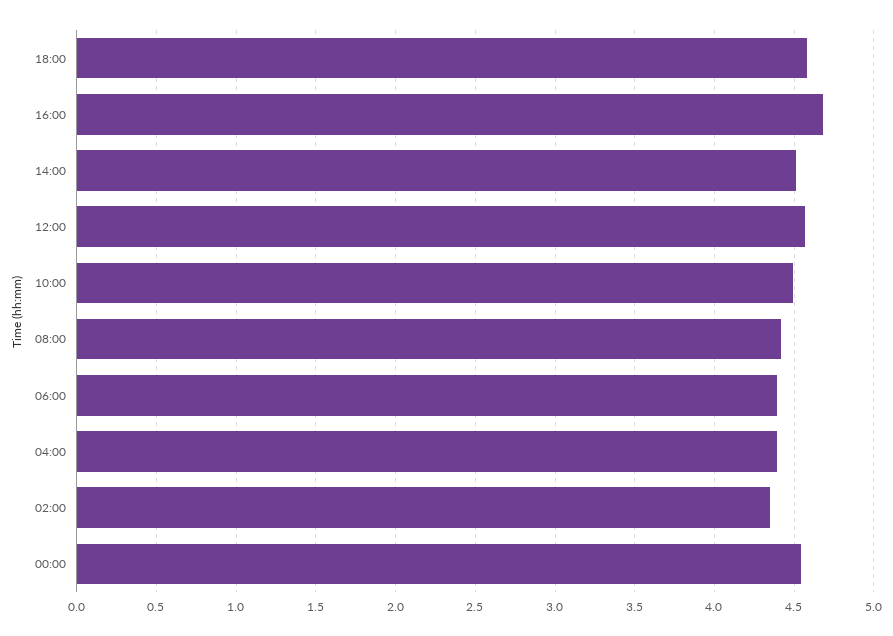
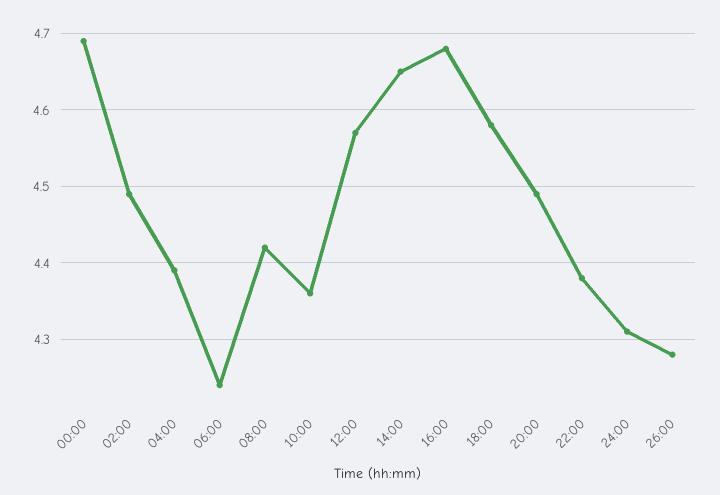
14:00: 4.5 -> 4.65
10:00: 4.5 -> 4.36
06:00: 4.4 -> 4.24
02:00: 4.35 -> 4.49
00:00: 4.55 -> 4.69
20:00: none -> 4.49
22:00: none -> 4.38
24:00: none -> 4.31
26:00: none -> 4.28

